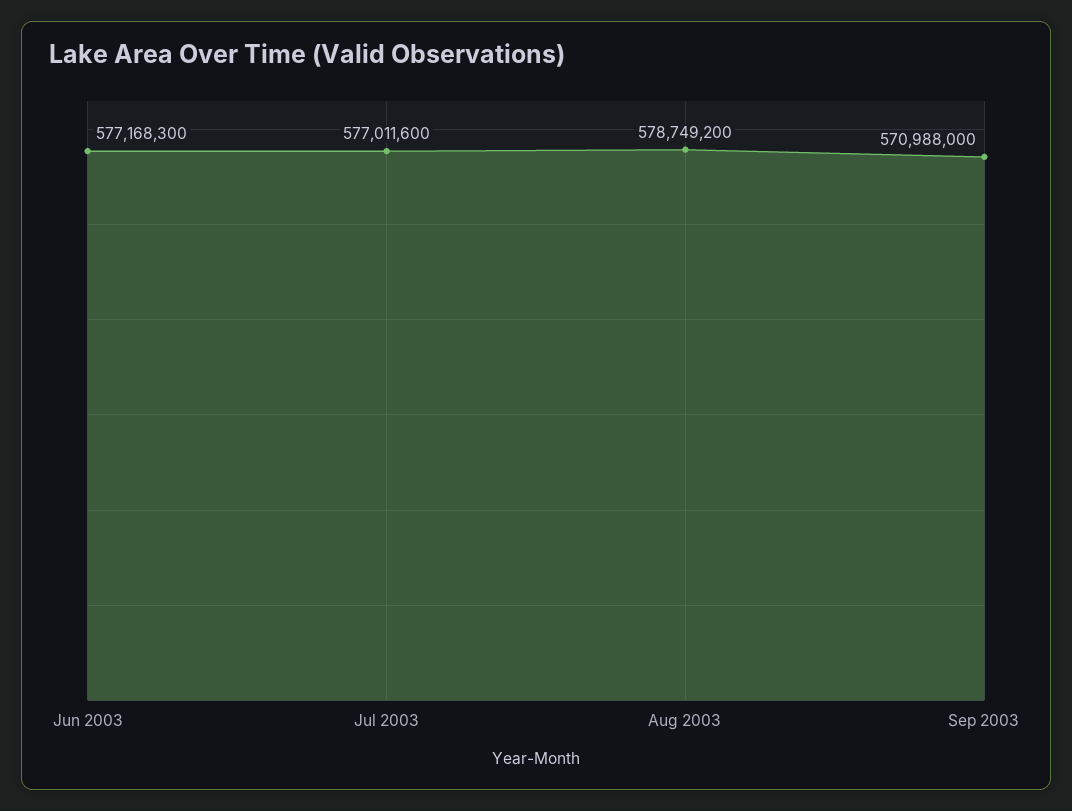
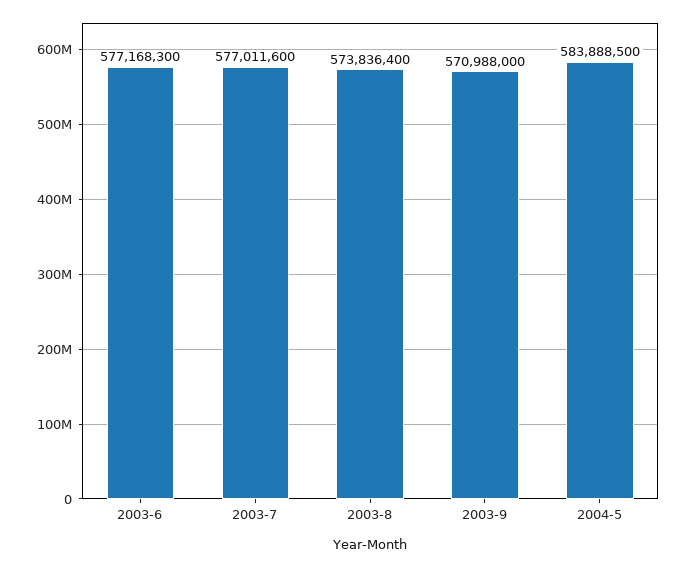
Aug 2003: 578749200 -> 573836400
2004-5: none -> 583888500

